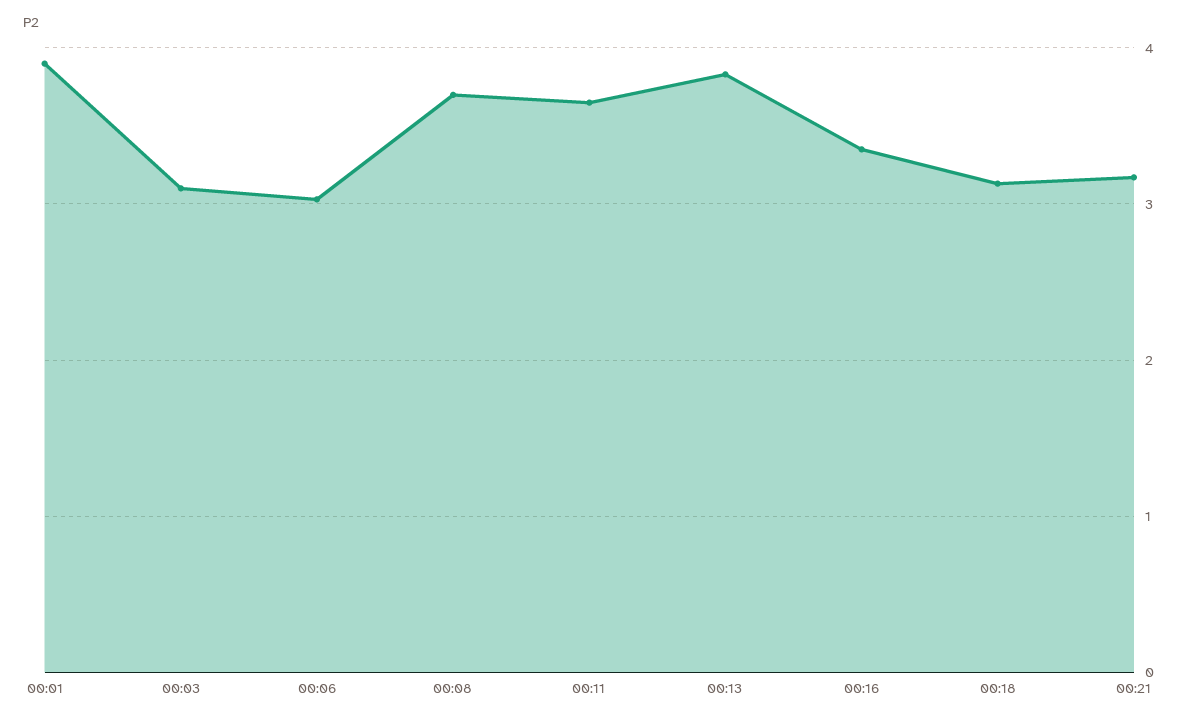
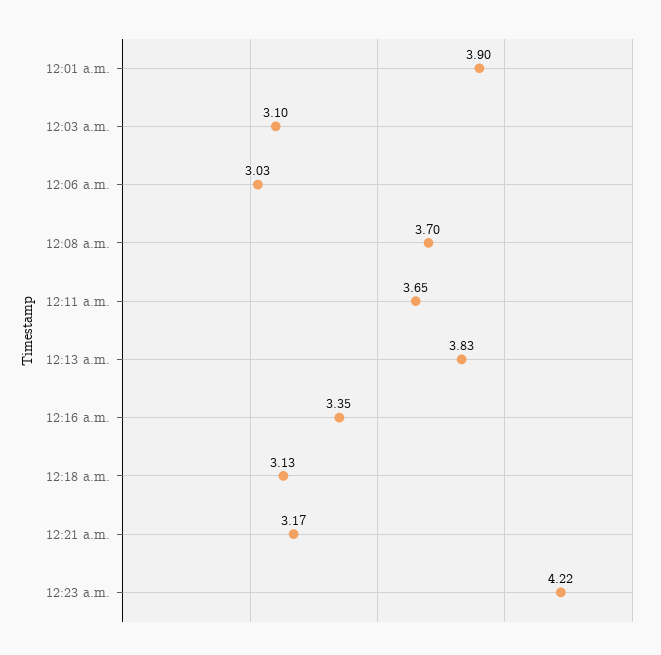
12:23 a.m.: none -> 4.22

